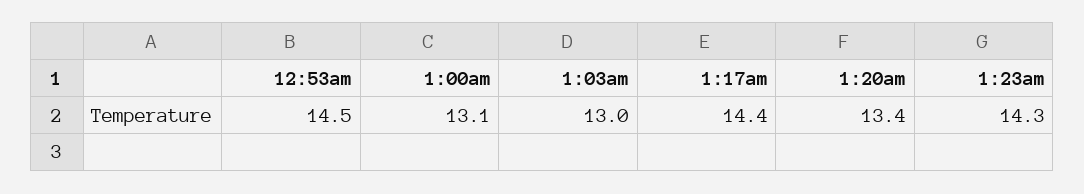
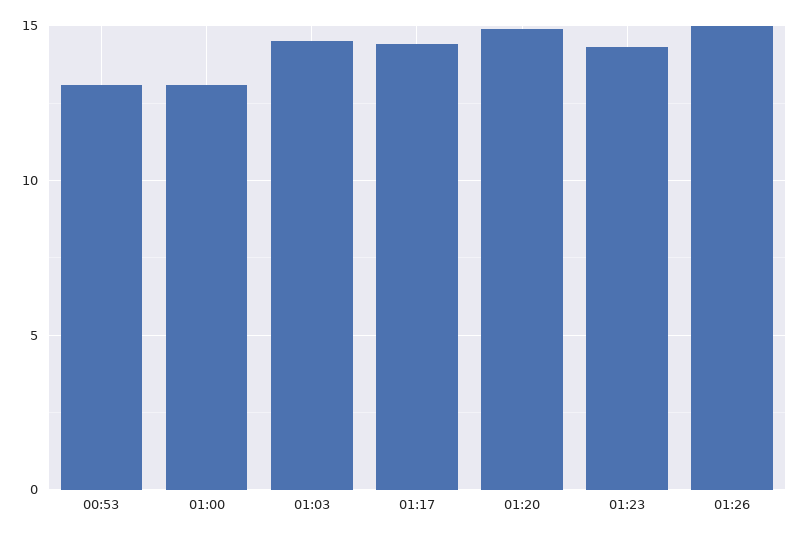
12:53am: 14.5 -> 13
1:03am: 13 -> 14.5
1:20am: 13.4 -> 15
01:26: none -> 15

